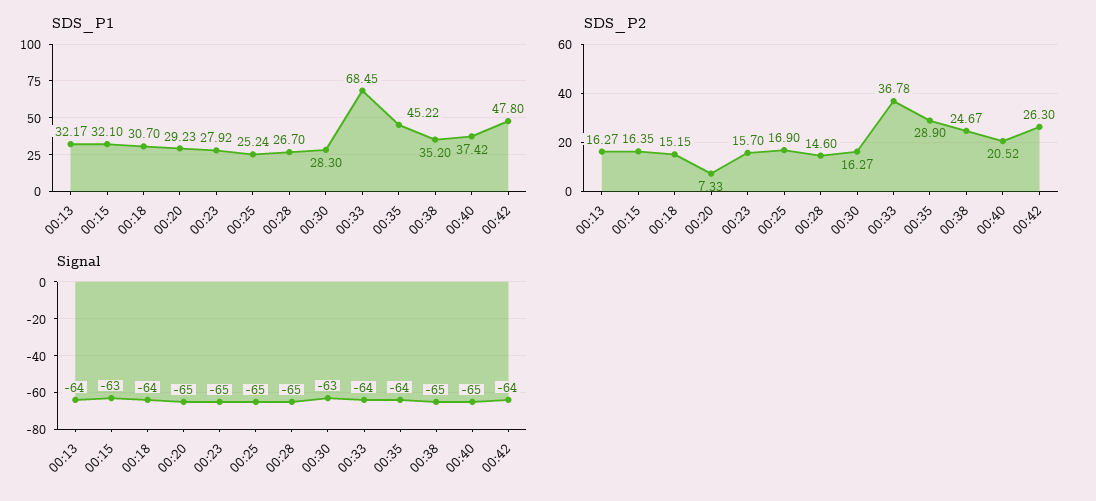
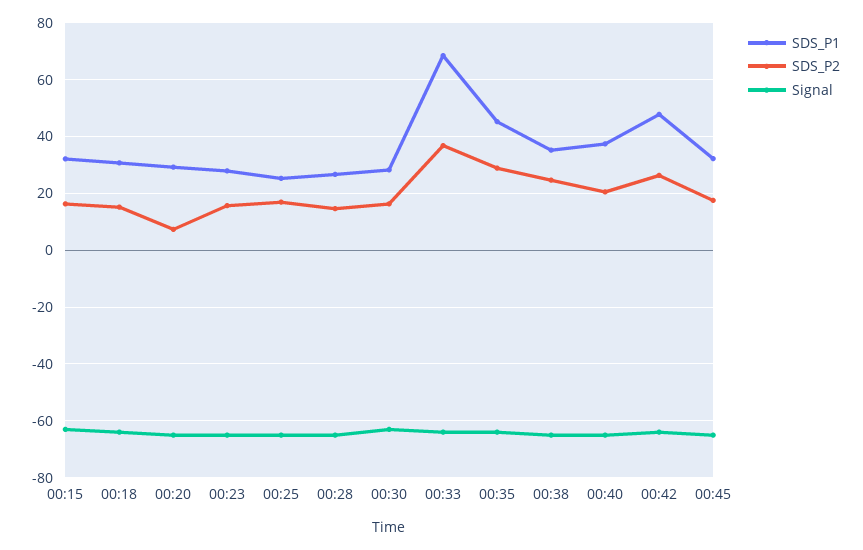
SDS_P1, 00:13: 32.17 -> none
SDS_P2, 00:13: 16.27 -> none
Signal, 00:13: -64 -> none
SDS_P1, 00:45: none -> 32.5
SDS_P2, 00:45: none -> 17.5
Signal, 00:45: none -> -65

